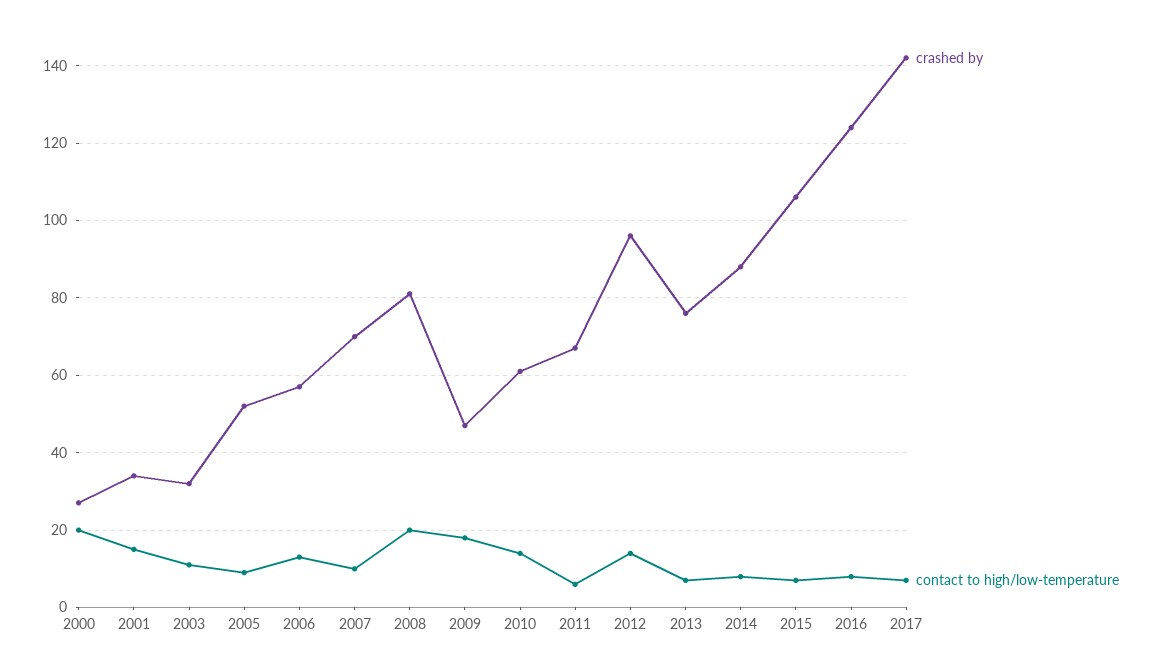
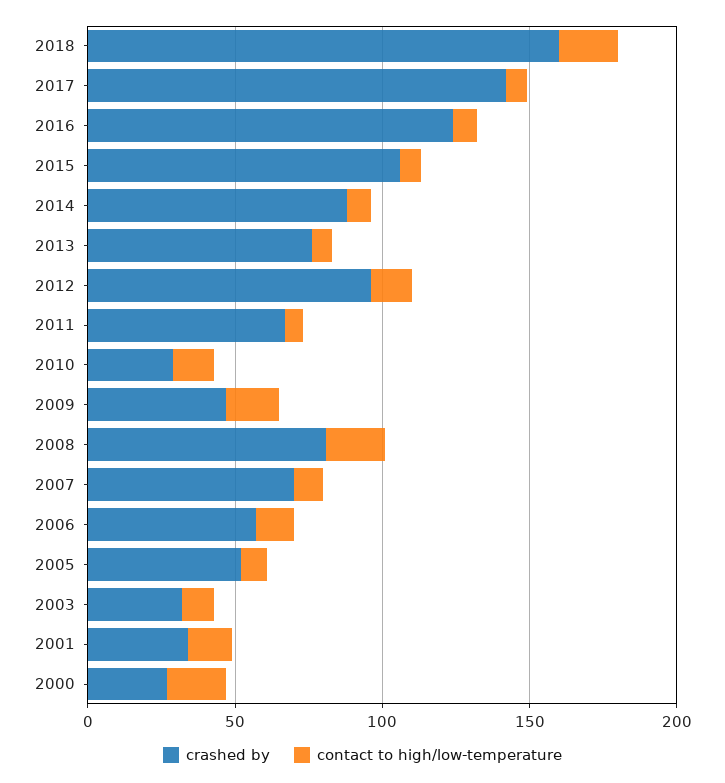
crashed by, 2010: 60 -> 30
crashed by, 2018: none -> 160
contact to high/low-temperature, 2018: none -> 20

